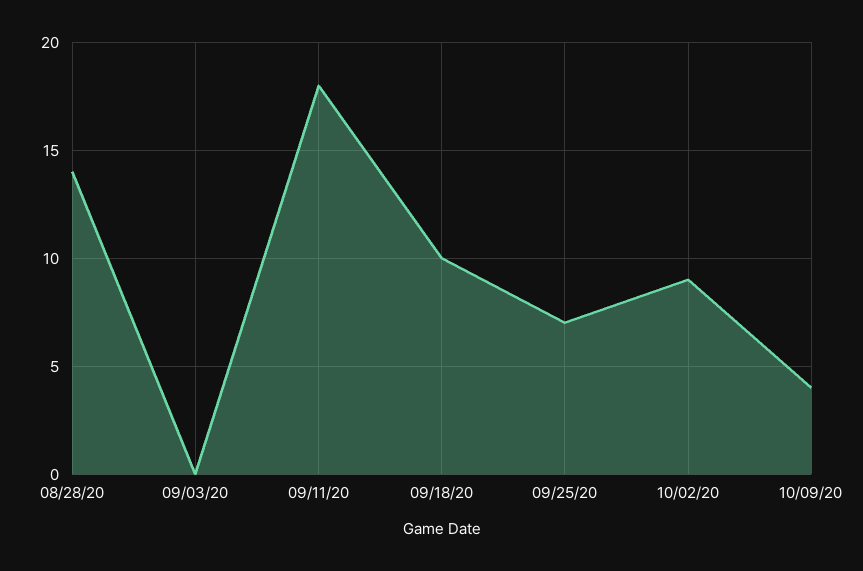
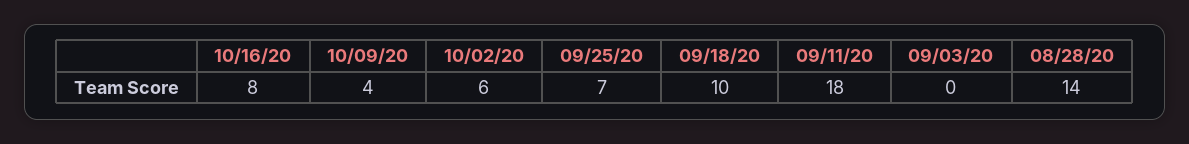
10/02/20: 9 -> 6
10/16/20: none -> 8

